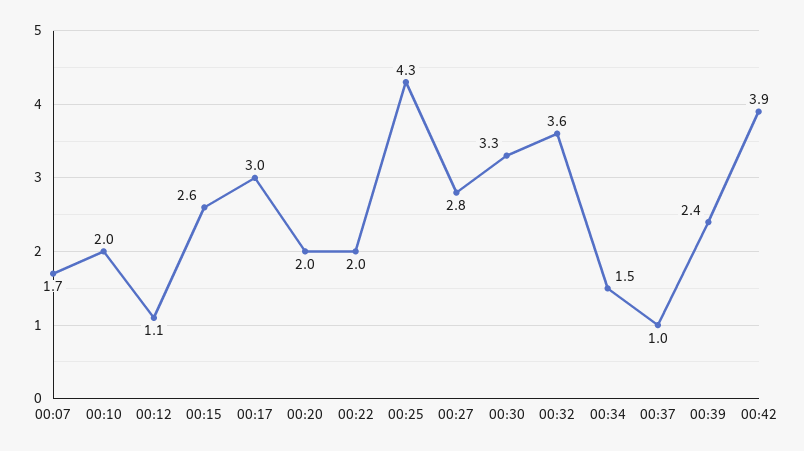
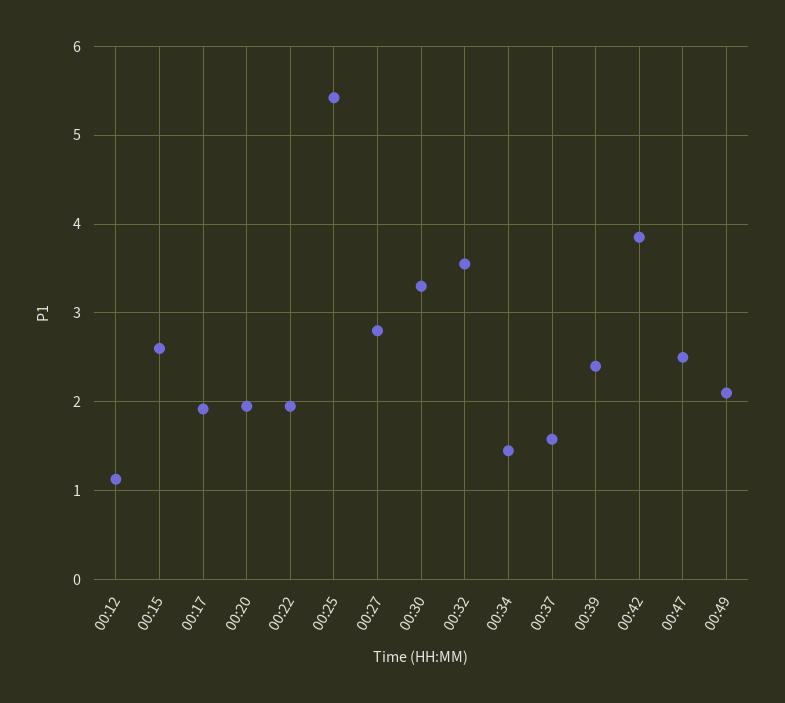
00:07: 1.7 -> none
00:10: 2 -> none
00:17: 3 -> 1.9
00:25: 4.3 -> 5.4
00:37: 1 -> 1.6
00:47: none -> 2.5
00:49: none -> 2.1

